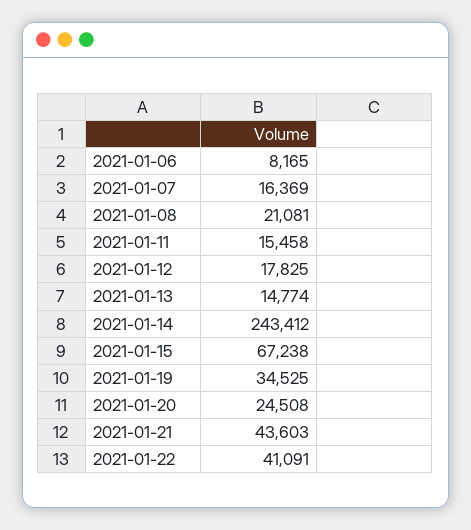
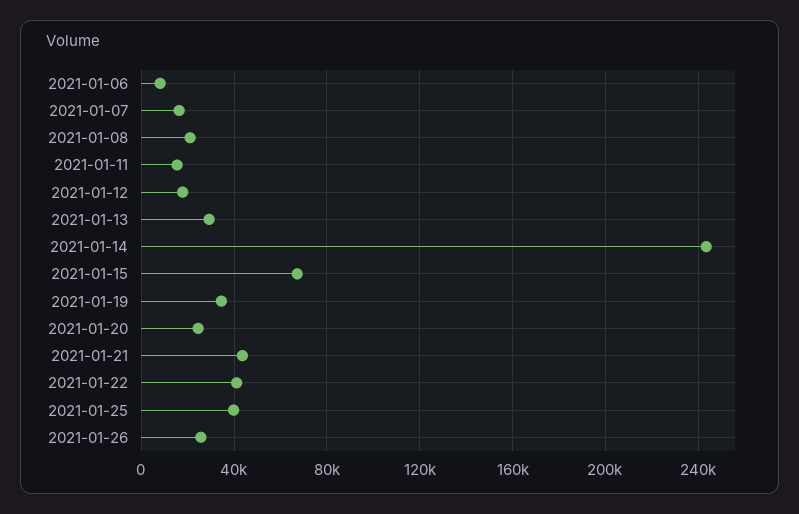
2021-01-13: 14774 -> 30000
2021-01-25: none -> 40000
2021-01-26: none -> 25000

